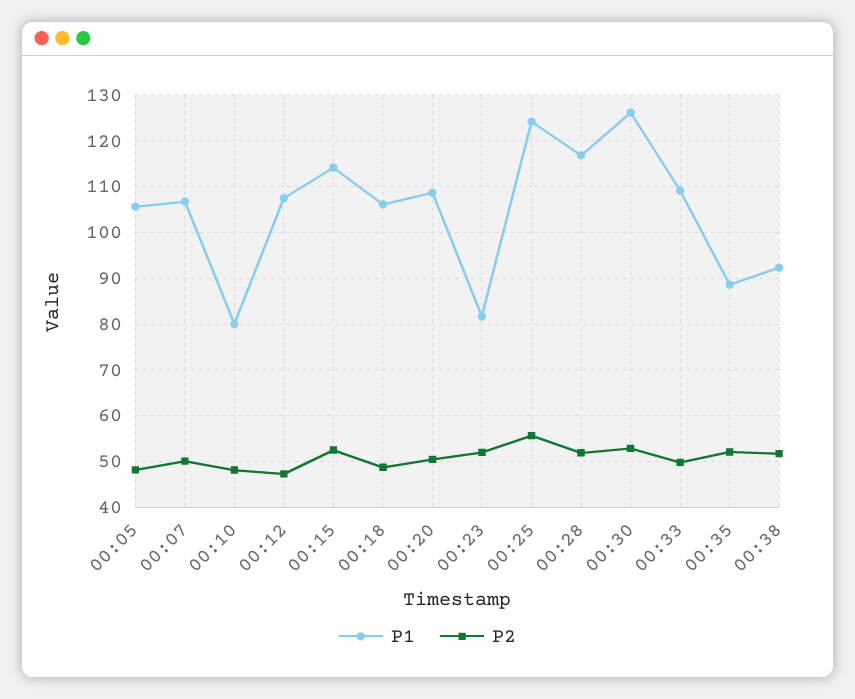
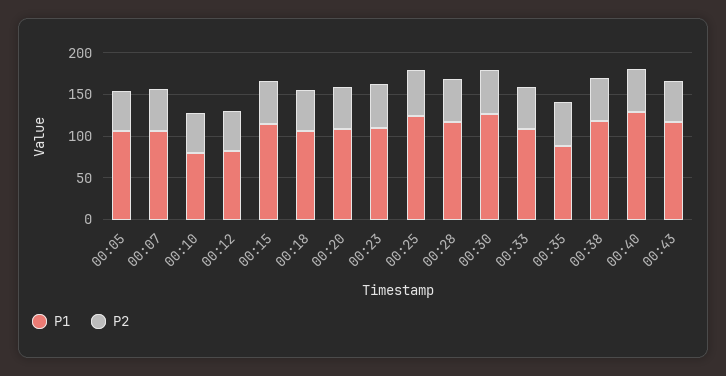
P1, 00:12: 108 -> 80
P1, 00:23: 82 -> 110
P1, 00:38: 92 -> 120
P1, 00:40: none -> 130
P2, 00:40: none -> 50
P1, 00:43: none -> 120
P2, 00:43: none -> 50

